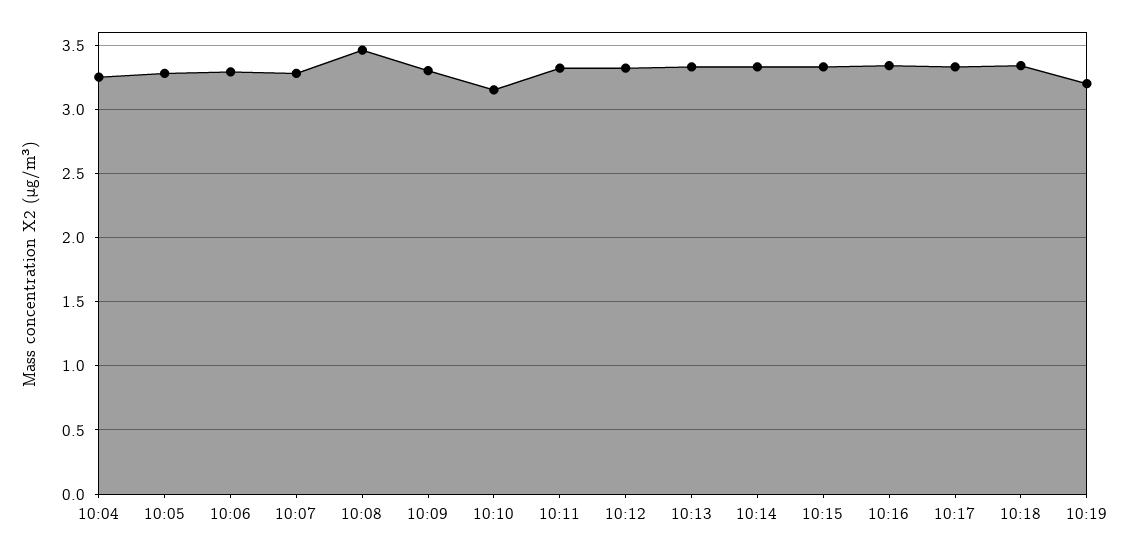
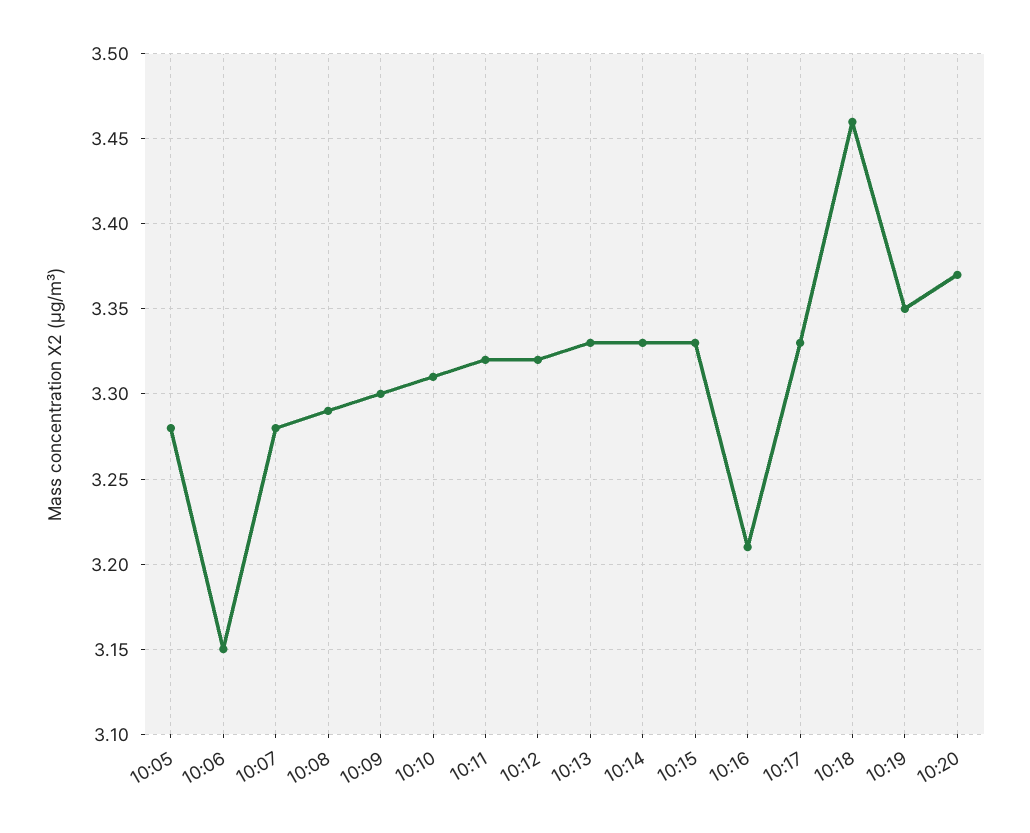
10:04: 3.25 -> none
10:06: 3.3 -> 3.15
10:08: 3.45 -> 3.29
10:10: 3.15 -> 3.31
10:16: 3.35 -> 3.21
10:18: 3.35 -> 3.46
10:19: 3.2 -> 3.35
10:20: none -> 3.37

